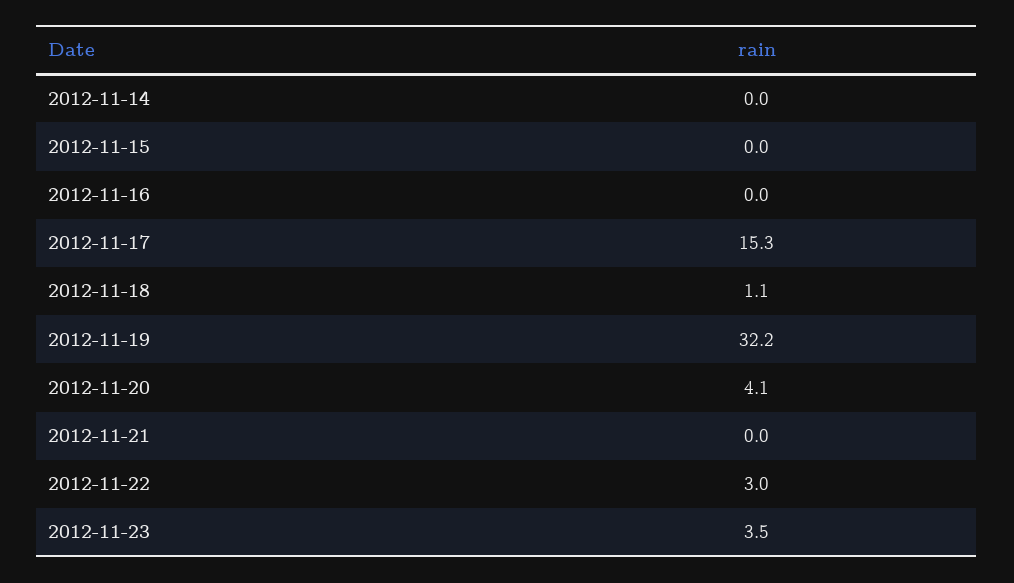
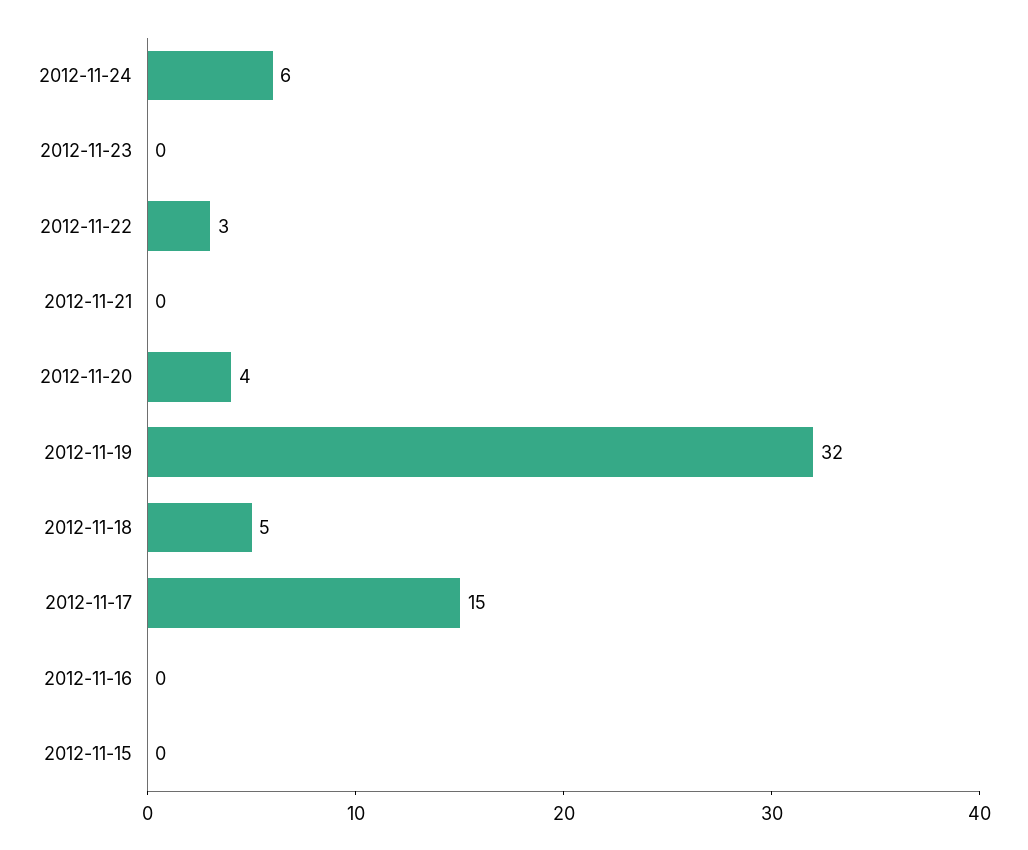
2012-11-14: 0 -> none
2012-11-18: 1.1 -> 5
2012-11-23: 3.5 -> 0
2012-11-24: none -> 6

